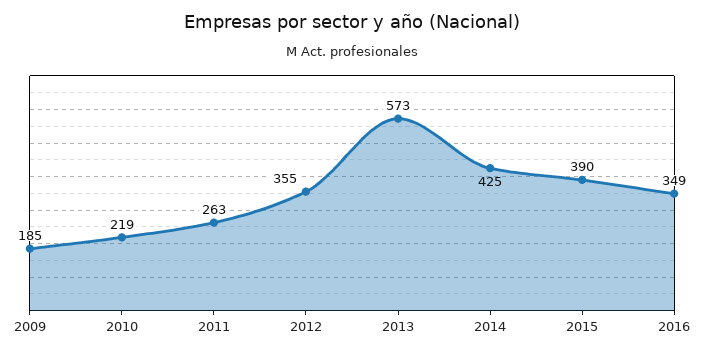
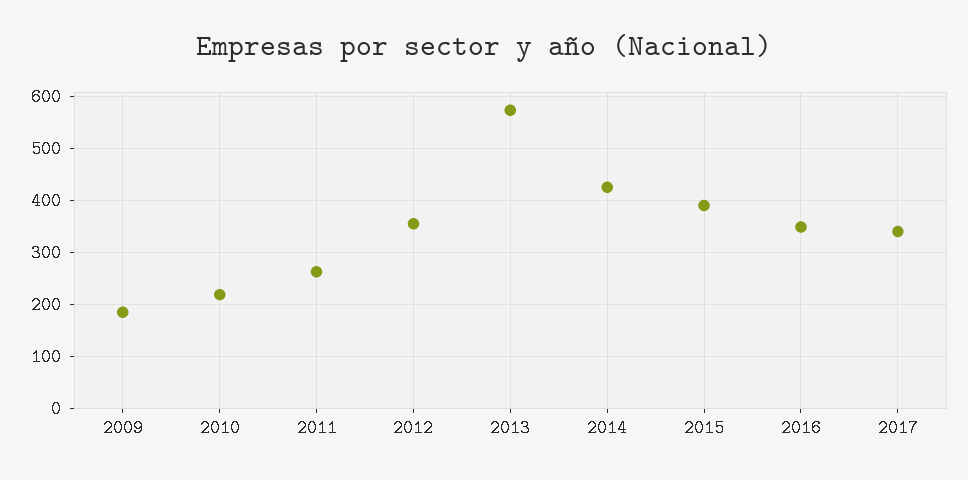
2017: none -> 340

